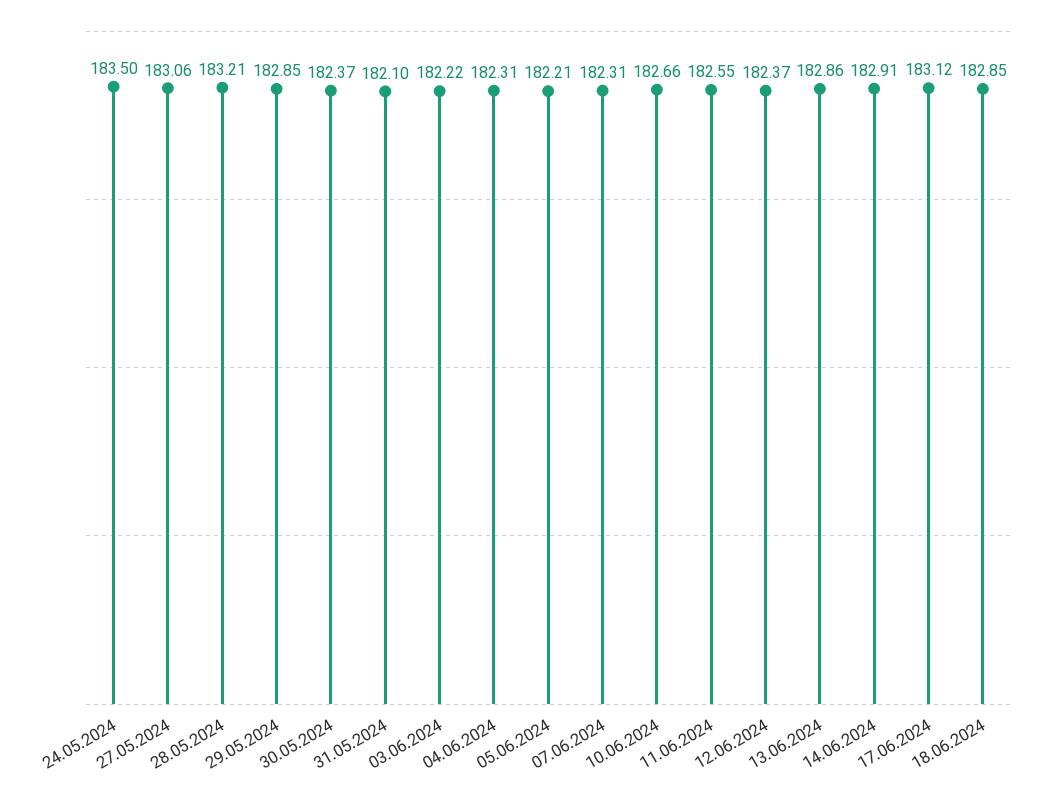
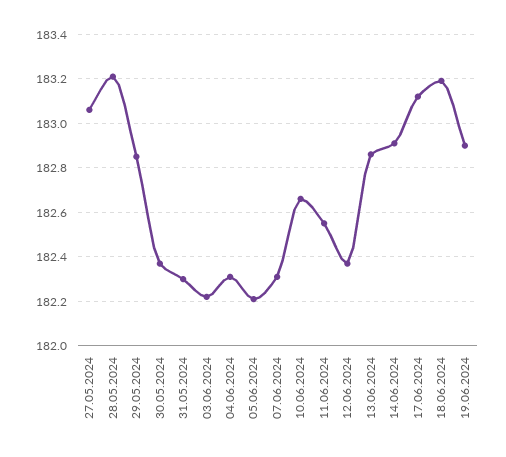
24.05.2024: 183.5 -> none
31.05.2024: 182.1 -> 182.3
18.06.2024: 182.85 -> 183.2
19.06.2024: none -> 182.9

